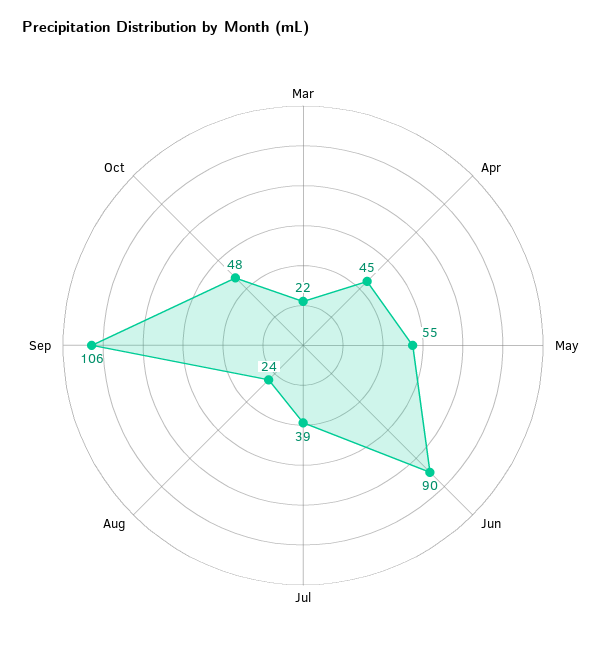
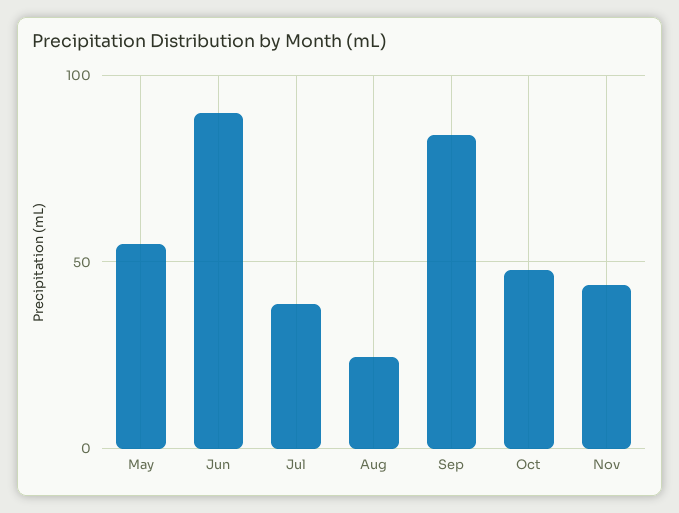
Mar: 22 -> none
Apr: 45 -> none
Sep: 106 -> 85
Nov: none -> 45

